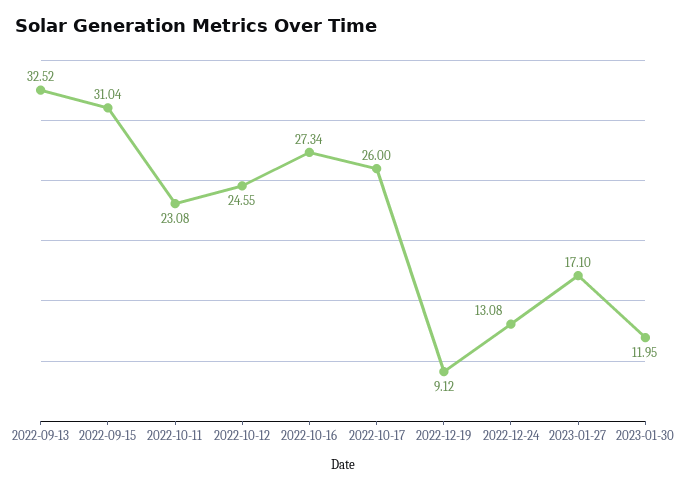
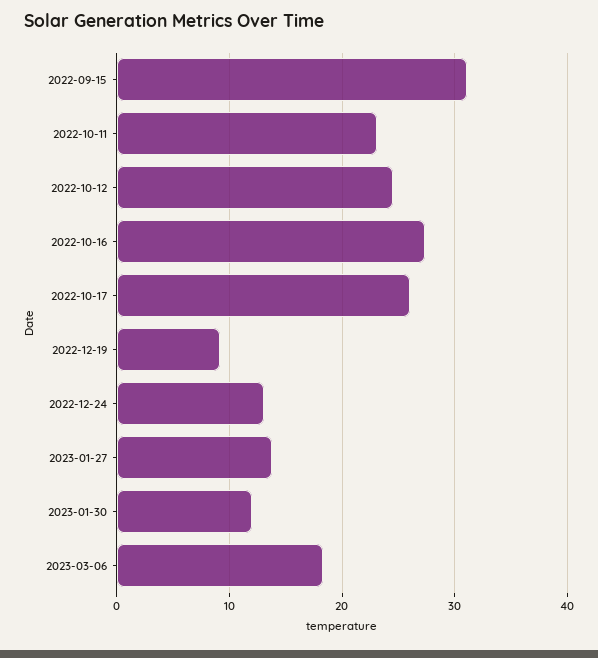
2022-09-13: 32.52 -> none
2023-01-27: 17.1 -> 14
2023-03-06: none -> 18

